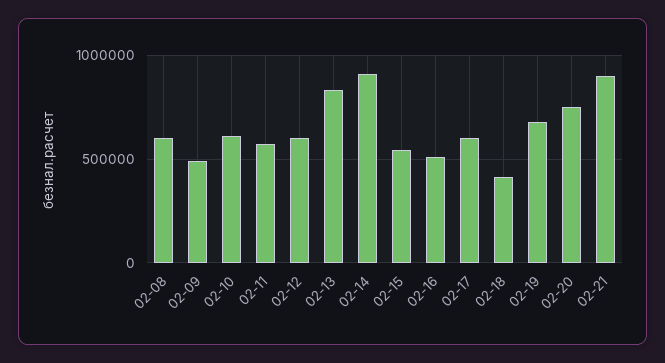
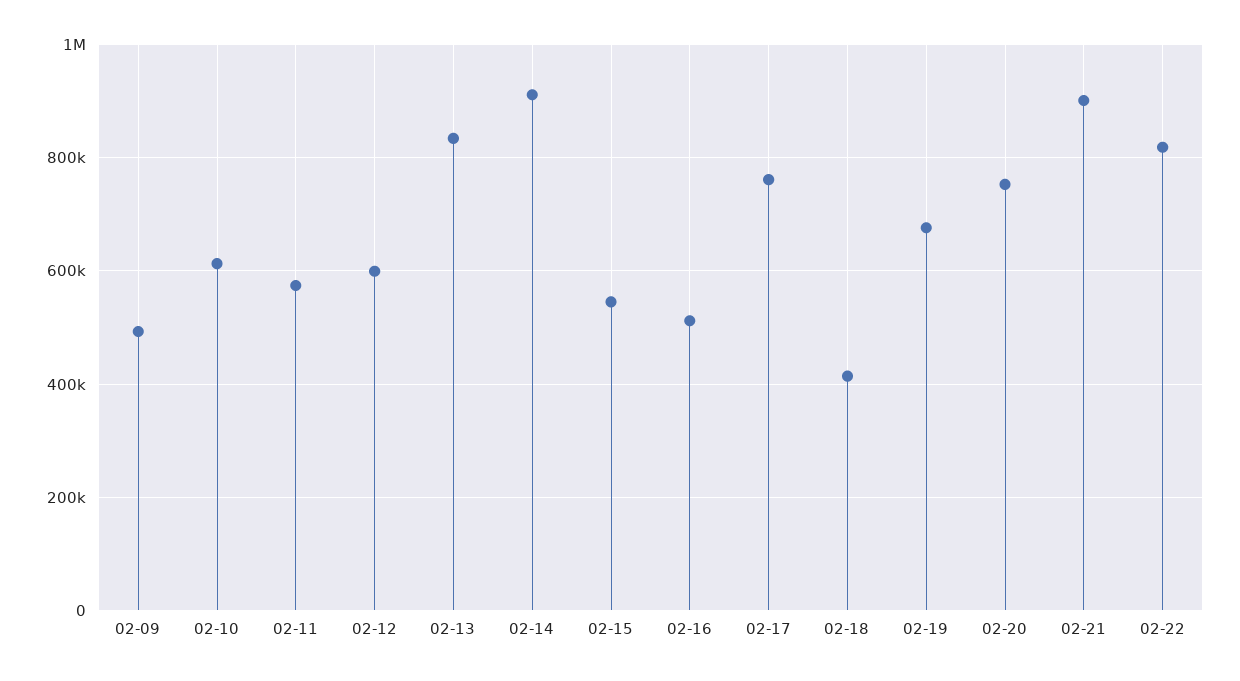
02-08: 600000 -> none
02-17: 600000 -> 760000
02-22: none -> 820000

